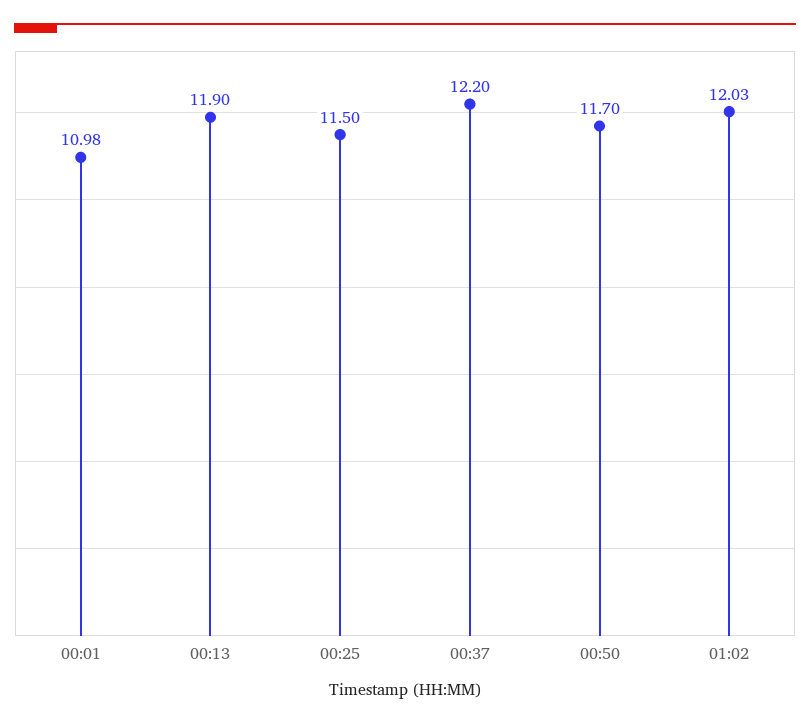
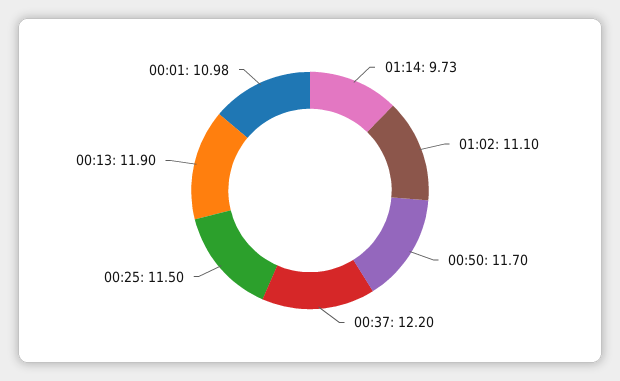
01:02: 12.03 -> 11.1
01:14: none -> 9.73

